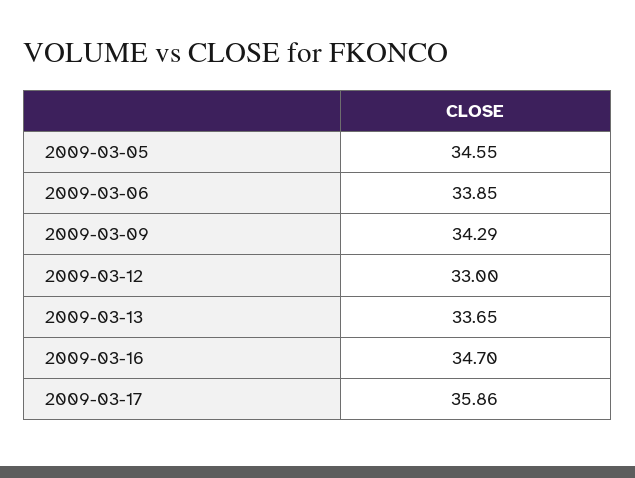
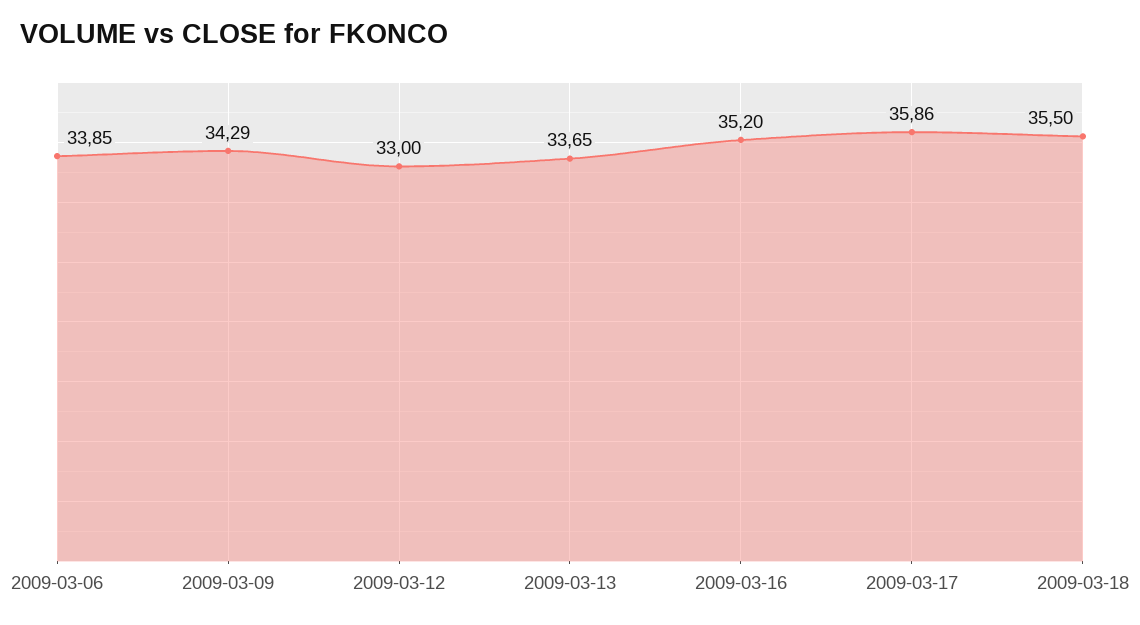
2009-03-05: 34.55 -> none
2009-03-16: 34.7 -> 35.2
2009-03-18: none -> 35.5

